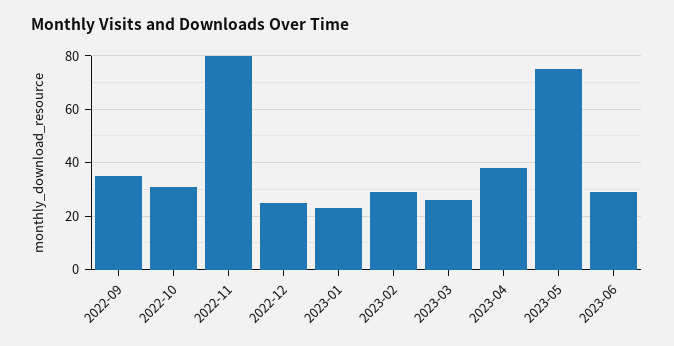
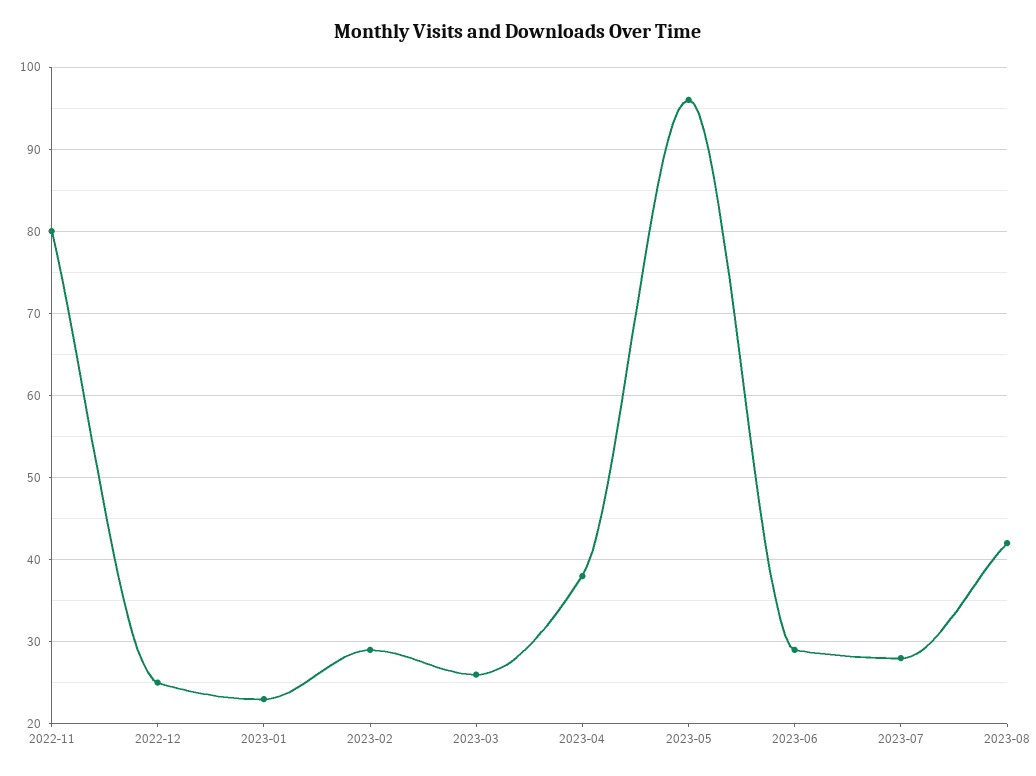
2022-09: 35 -> none
2022-10: 30 -> none
2023-05: 75 -> 96
2023-07: none -> 28
2023-08: none -> 42

